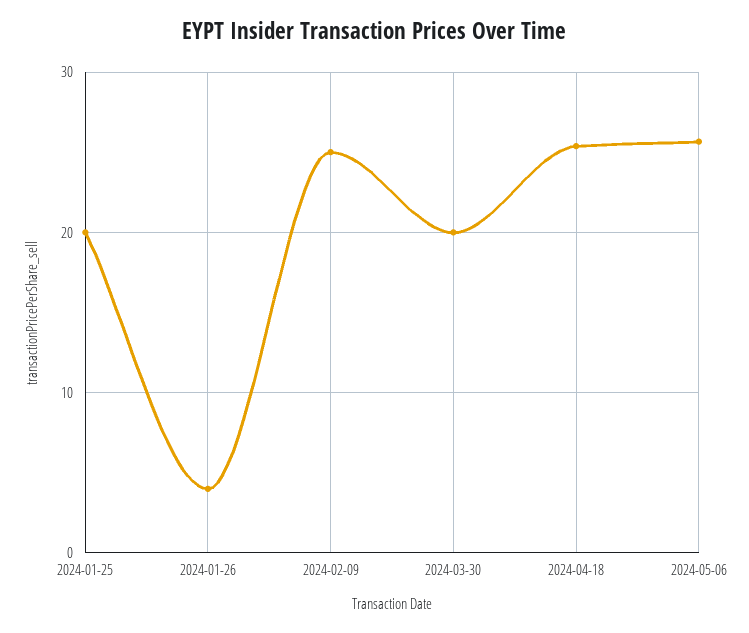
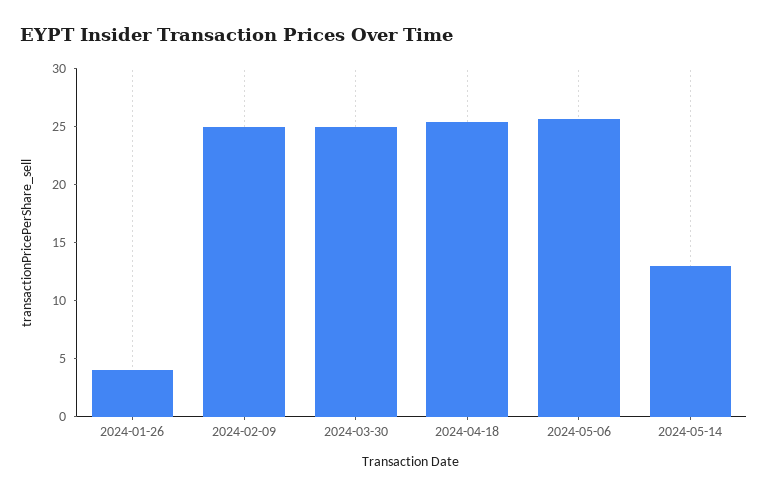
2024-01-25: 20 -> none
2024-03-30: 20 -> 25
2024-05-14: none -> 13

